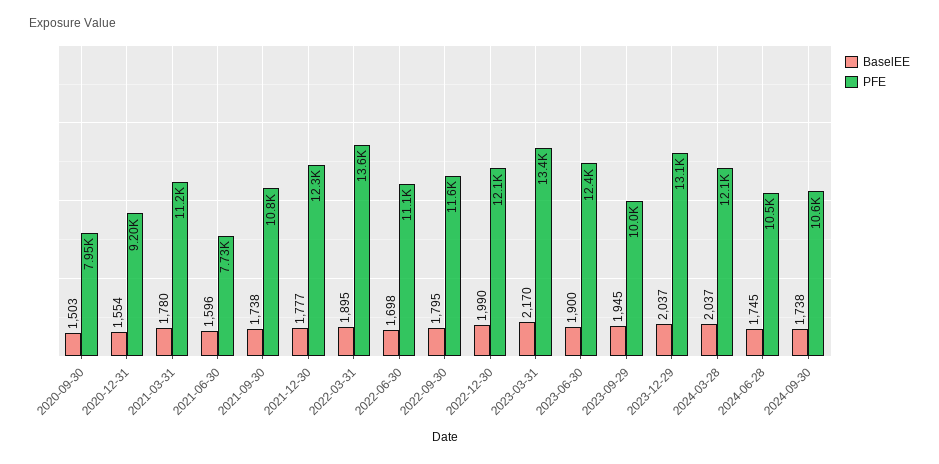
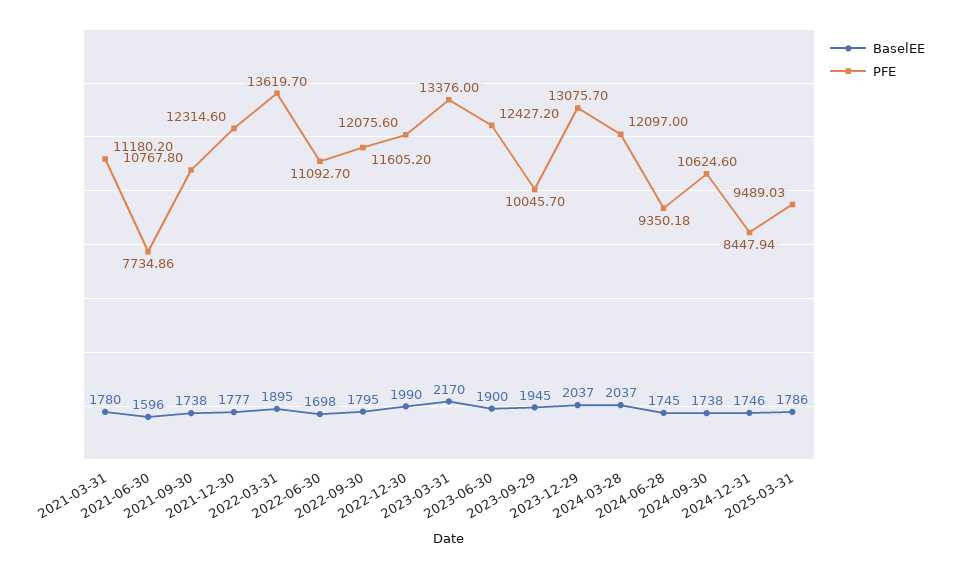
BaselEE, 2020-09-30: 1503 -> none
PFE, 2020-09-30: 7950 -> none
BaselEE, 2020-12-31: 1554 -> none
PFE, 2020-12-31: 9200 -> none
PFE, 2024-06-28: 10500 -> 9350.18
BaselEE, 2024-12-31: none -> 1746
PFE, 2024-12-31: none -> 8447.94
BaselEE, 2025-03-31: none -> 1786
PFE, 2025-03-31: none -> 9489.03

